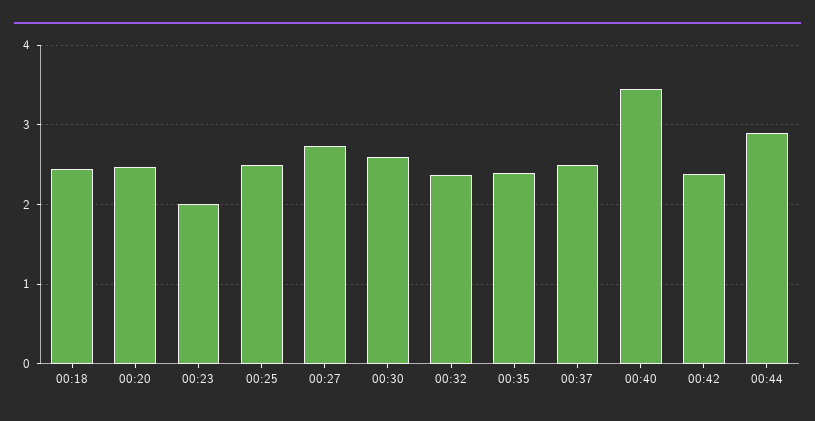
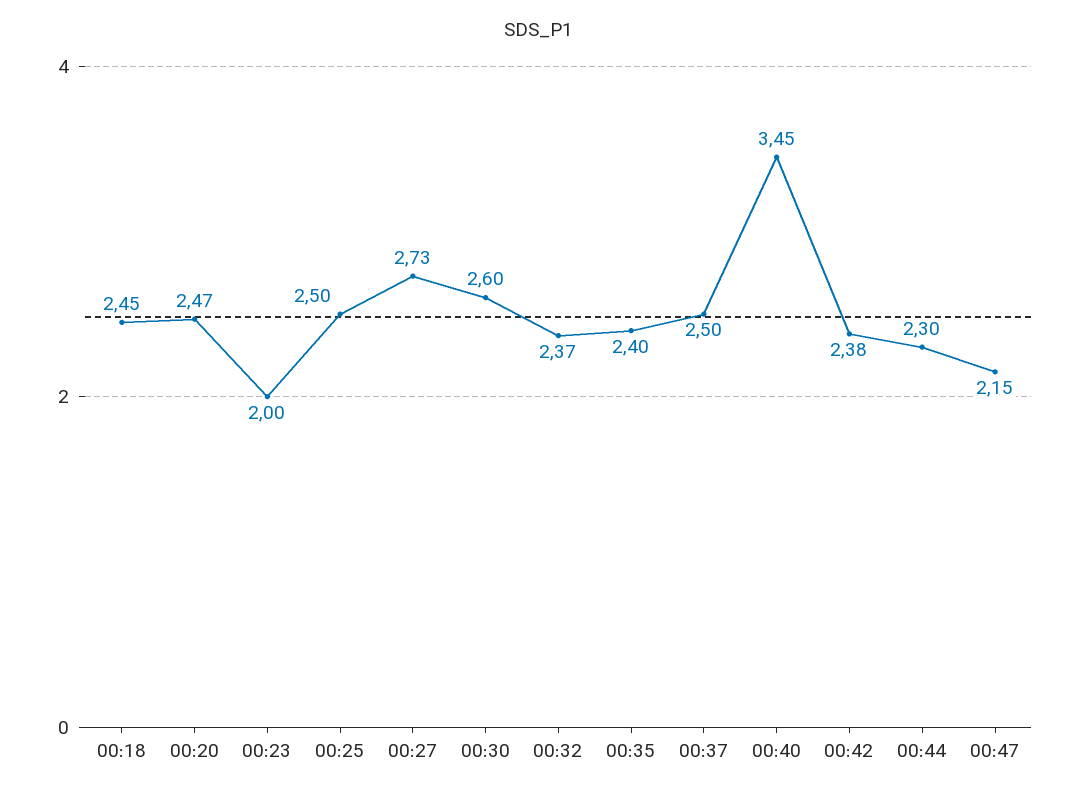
00:44: 2.9 -> 2.3
00:47: none -> 2.15

